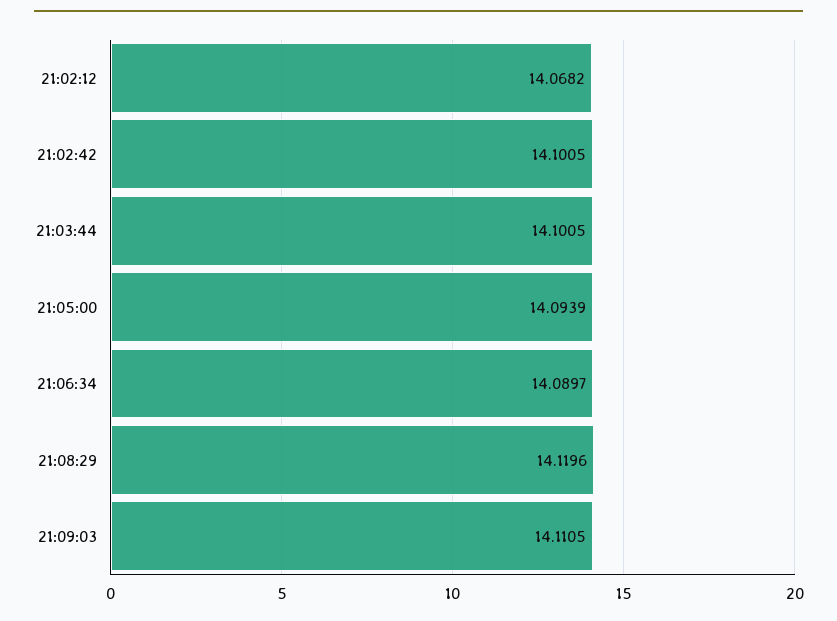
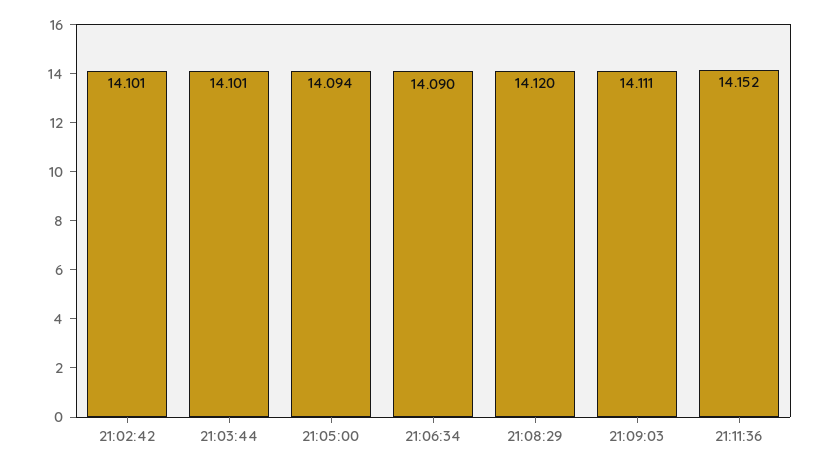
21:02:12: 14.0682 -> none
21:11:36: none -> 14.152

